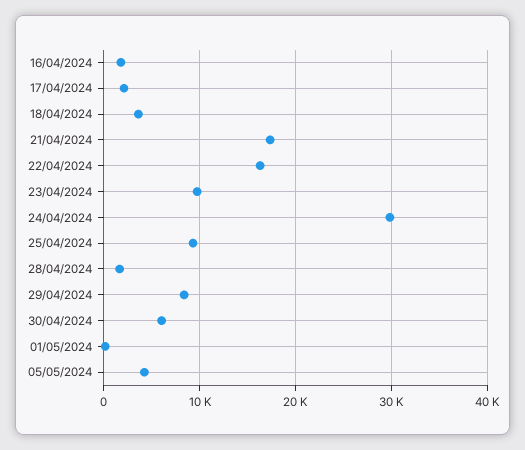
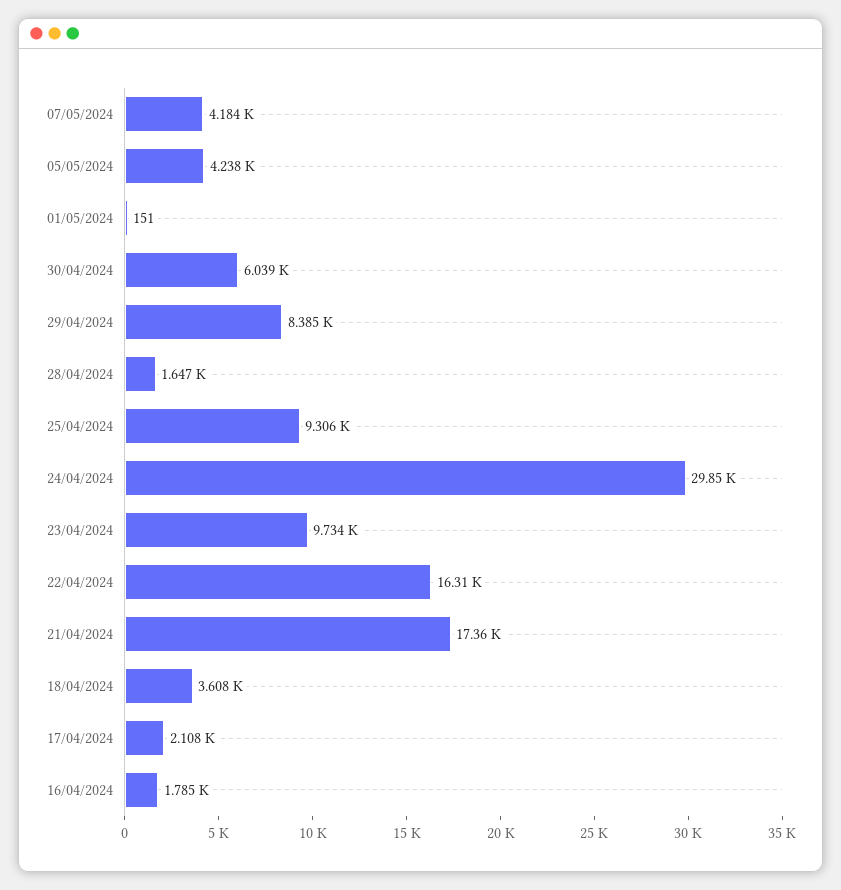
07/05/2024: none -> 4184

